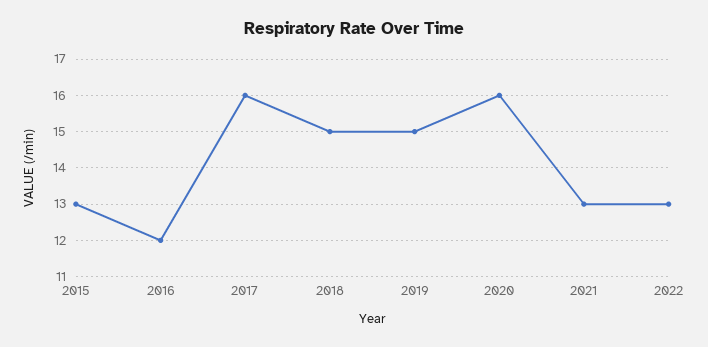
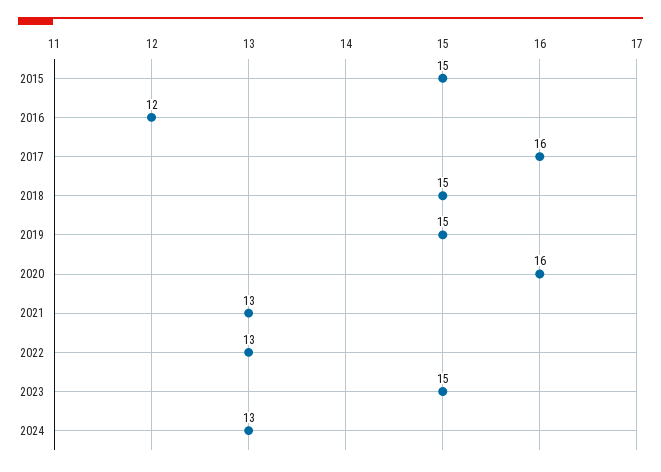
2015: 13 -> 15
2023: none -> 15
2024: none -> 13

